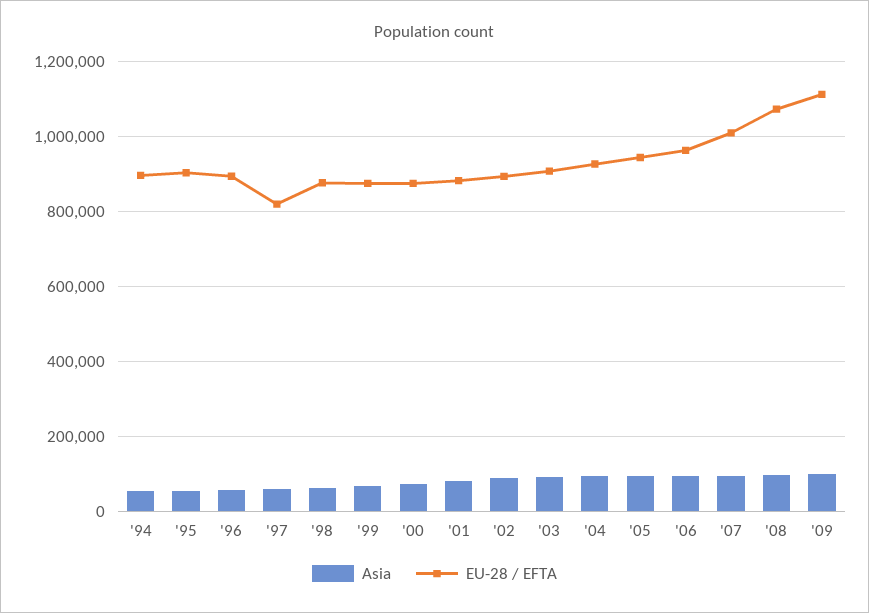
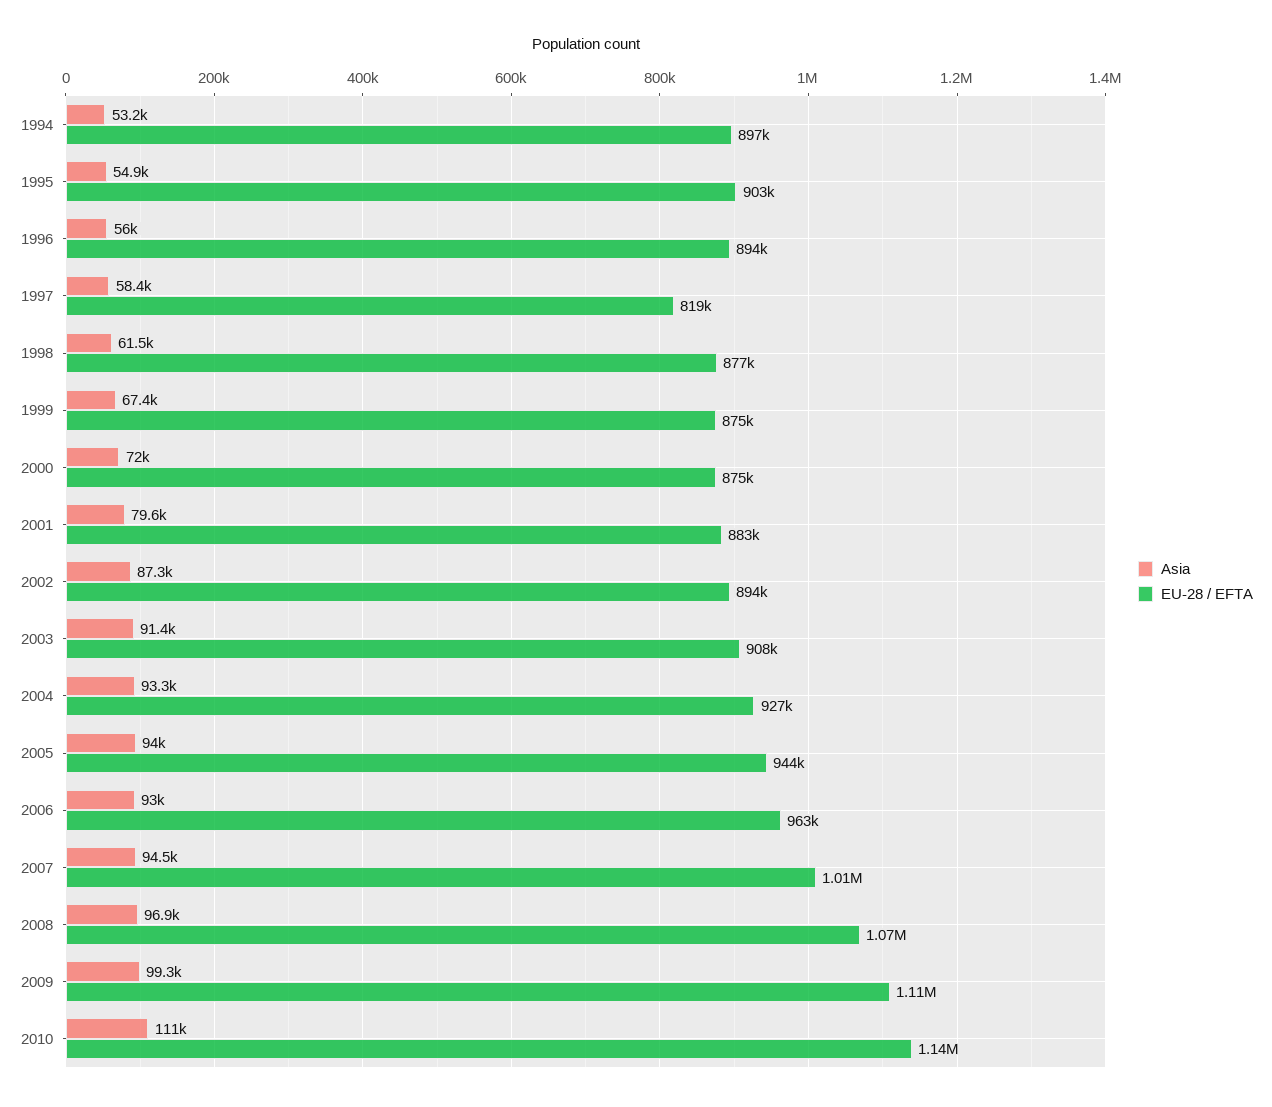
Asia, 2010: none -> 111000
EU-28 / EFTA, 2010: none -> 1140000

